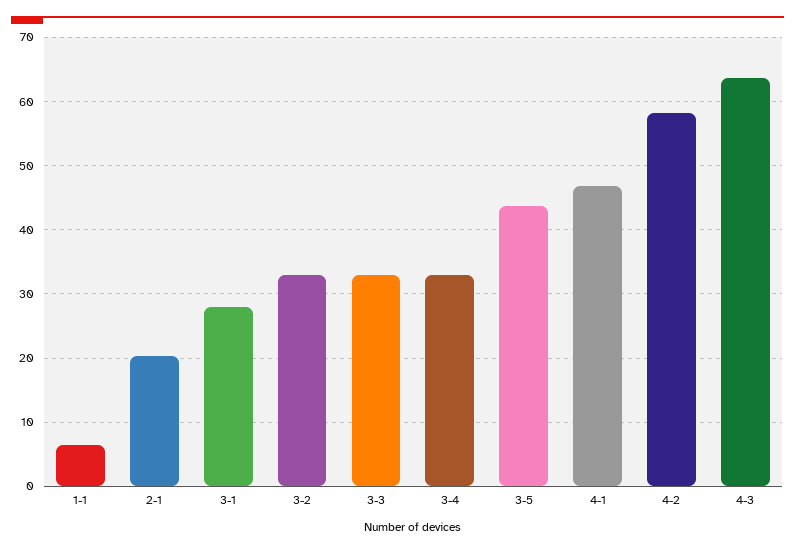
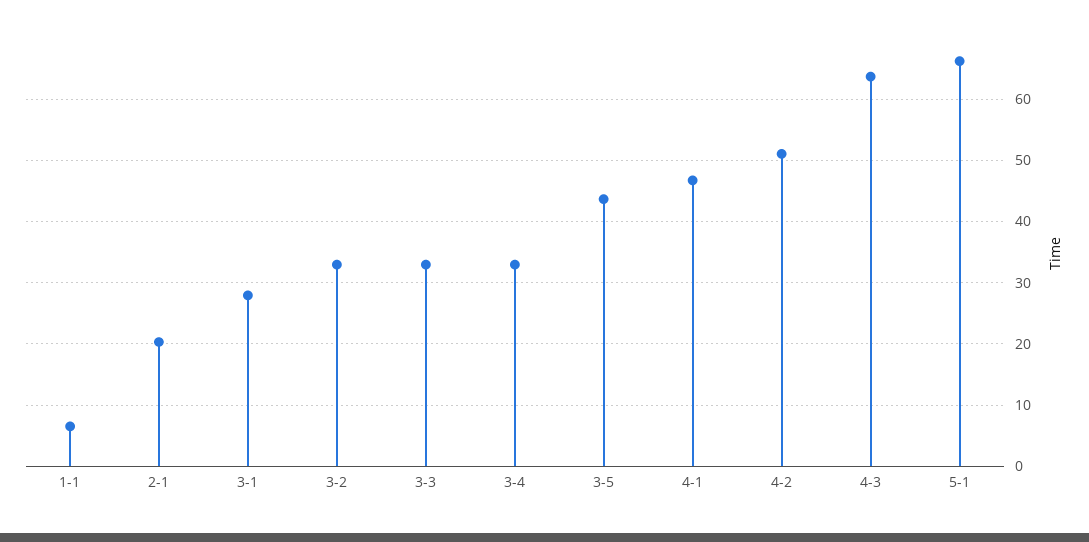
4-2: 58 -> 51
5-1: none -> 66

